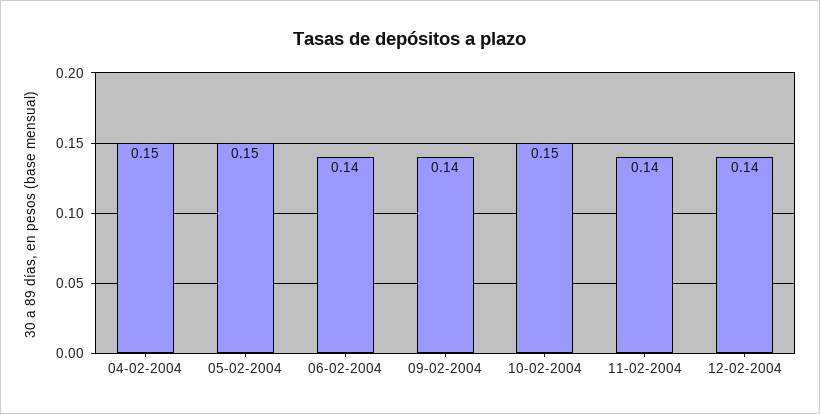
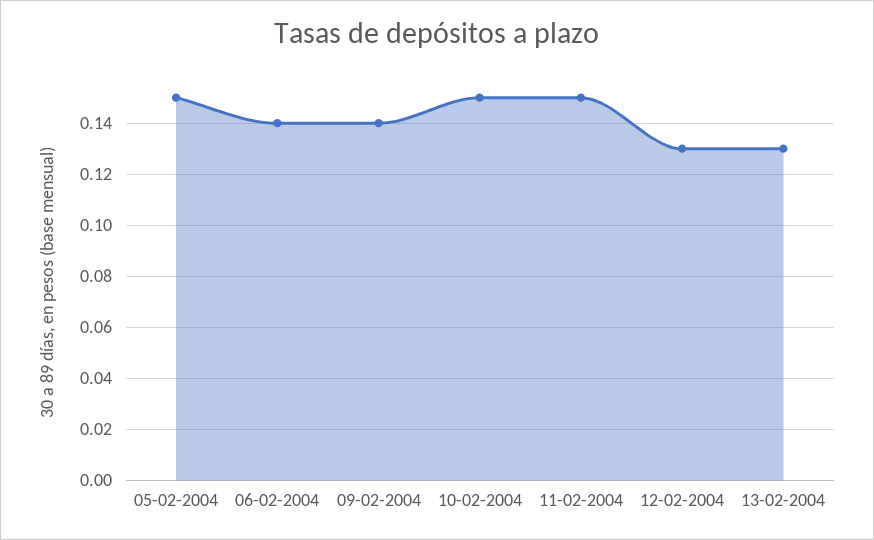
04-02-2004: 0.15 -> none
11-02-2004: 0.14 -> 0.15
12-02-2004: 0.14 -> 0.13
13-02-2004: none -> 0.13

